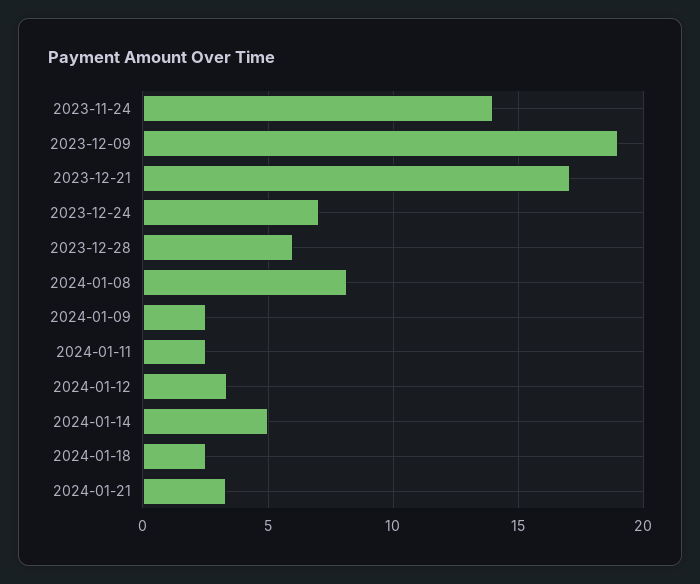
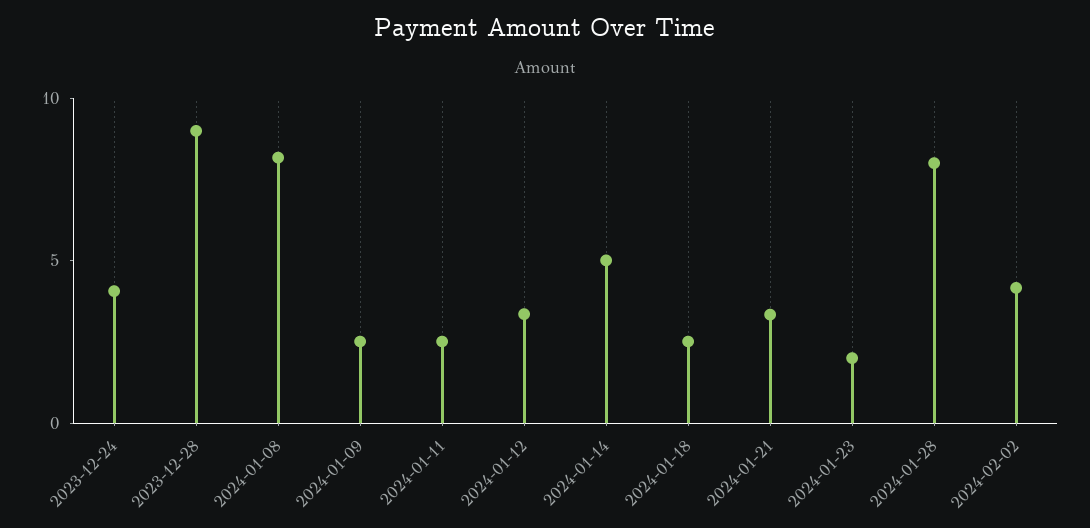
2023-11-24: 14 -> none
2023-12-09: 19 -> none
2023-12-21: 17 -> none
2023-12-24: 7 -> 4
2023-12-28: 6 -> 9
2024-01-23: none -> 2
2024-01-28: none -> 8
2024-02-02: none -> 4

